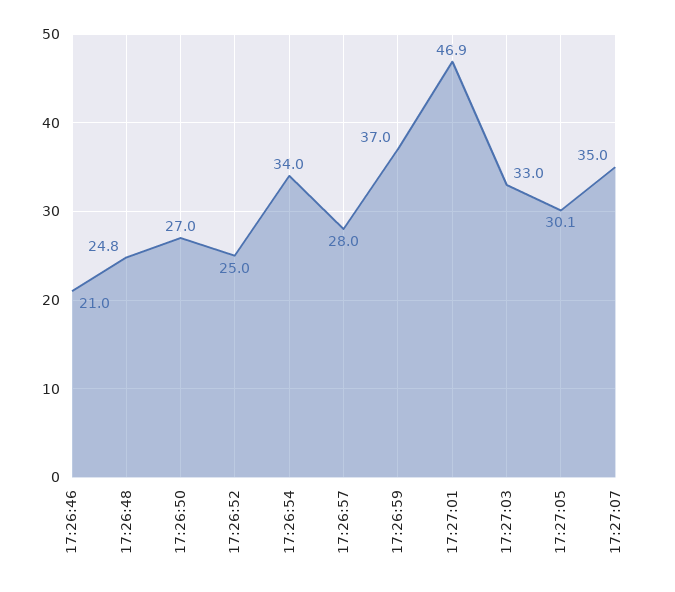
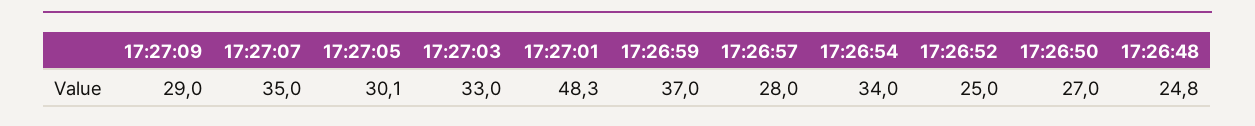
17:26:46: 21 -> none
17:27:01: 46.9 -> 48.3
17:27:09: none -> 29

